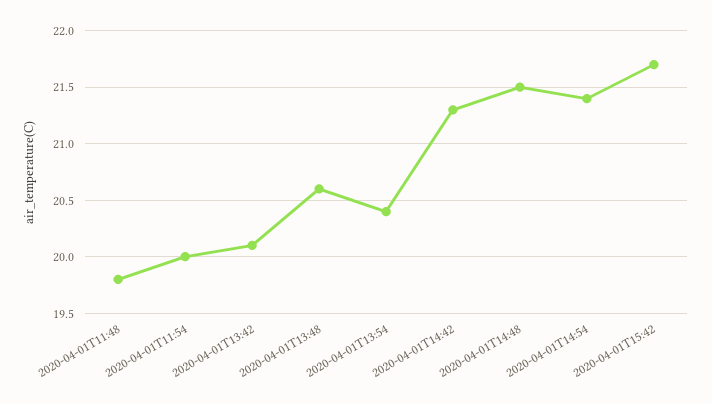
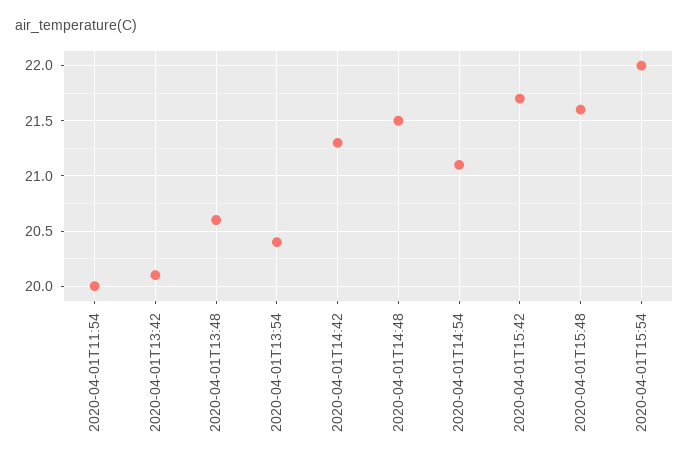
2020-04-01T11:48: 19.8 -> none
2020-04-01T14:54: 21.4 -> 21.1
2020-04-01T15:48: none -> 21.6
2020-04-01T15:54: none -> 22

